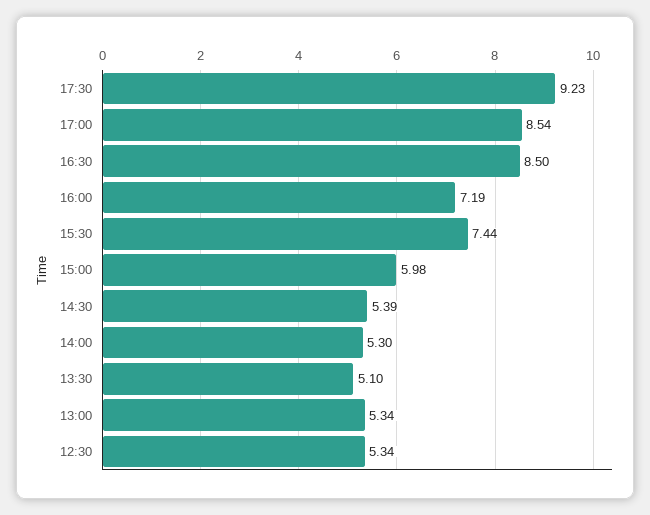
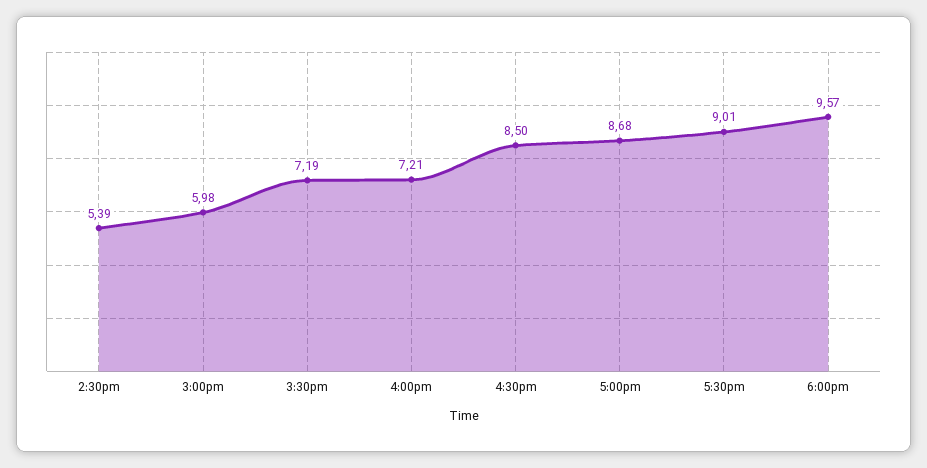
17:30: 9.23 -> 9.01
17:00: 8.54 -> 8.68
16:00: 7.19 -> 7.21
15:30: 7.44 -> 7.19
14:00: 5.3 -> none
13:30: 5.1 -> none
13:00: 5.34 -> none
12:30: 5.34 -> none
6:00pm: none -> 9.57

